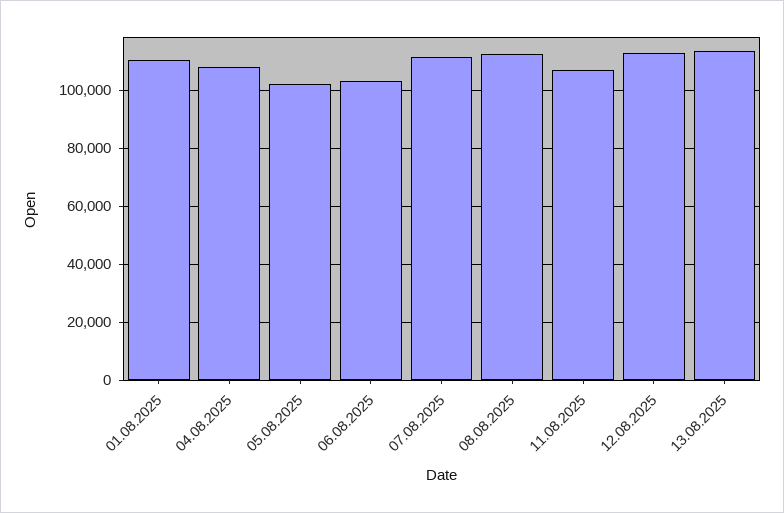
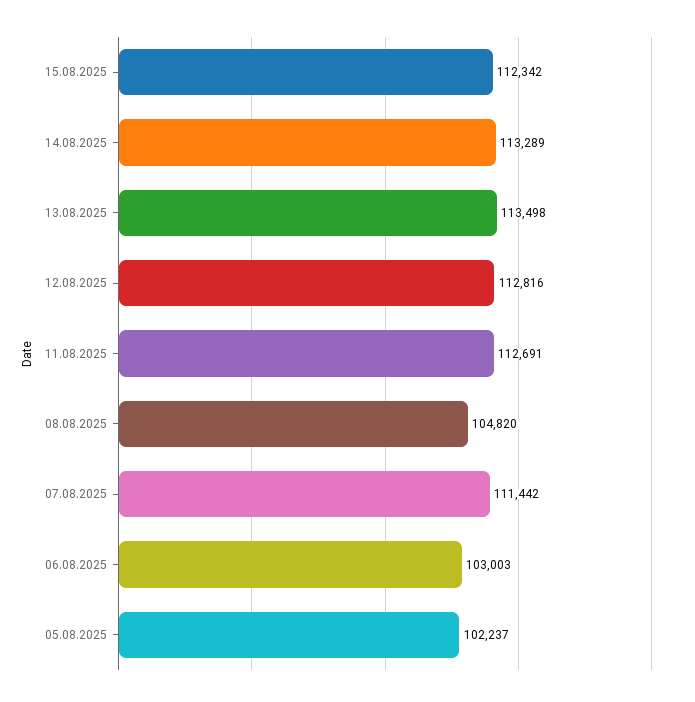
01.08.2025: 110000 -> none
04.08.2025: 107500 -> none
08.08.2025: 112500 -> 104820
11.08.2025: 107500 -> 112691
15.08.2025: none -> 112342
14.08.2025: none -> 113289

